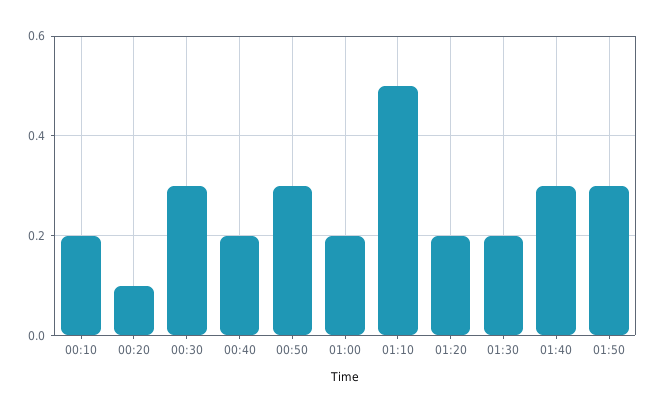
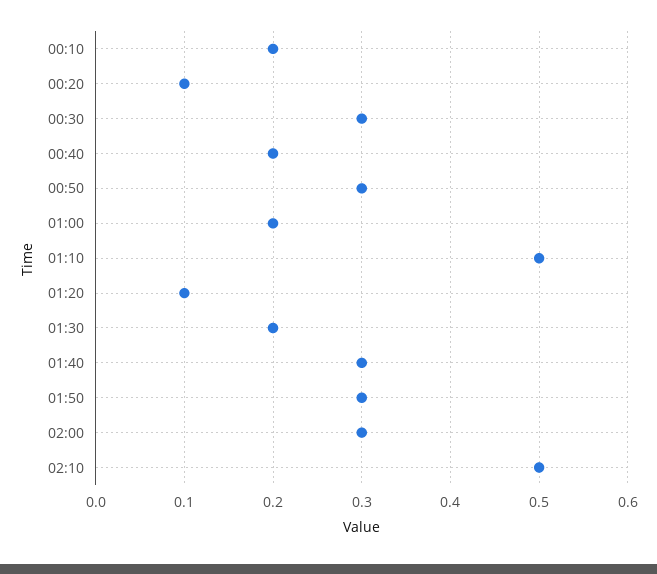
01:20: 0.2 -> 0.1
02:00: none -> 0.3
02:10: none -> 0.5

